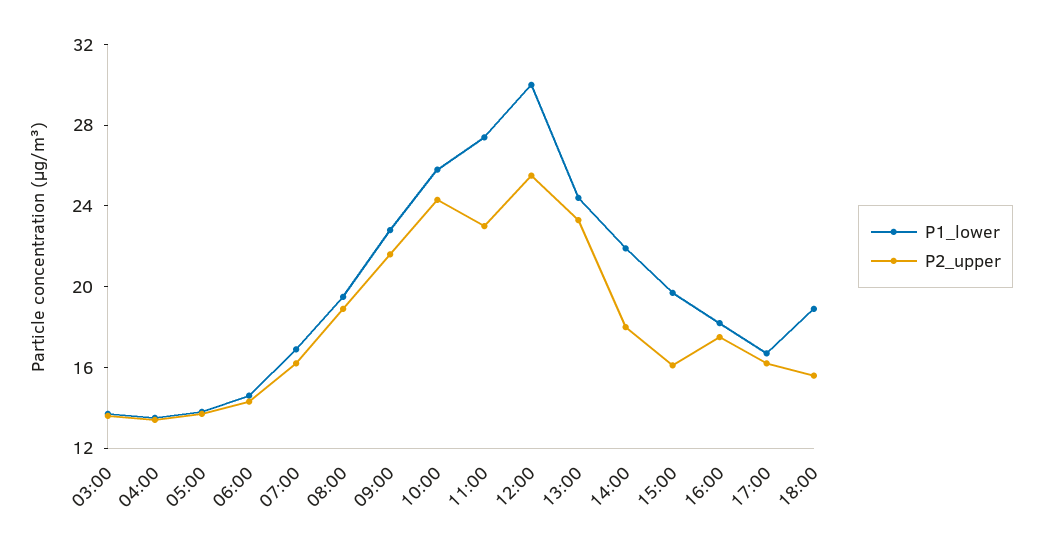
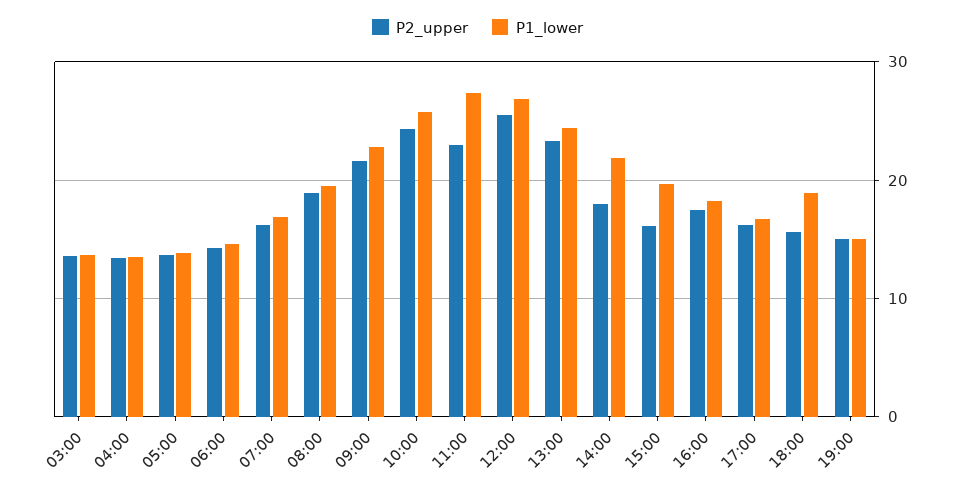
P1_lower, 12:00: 30 -> 27
P2_upper, 19:00: none -> 15
P1_lower, 19:00: none -> 15

